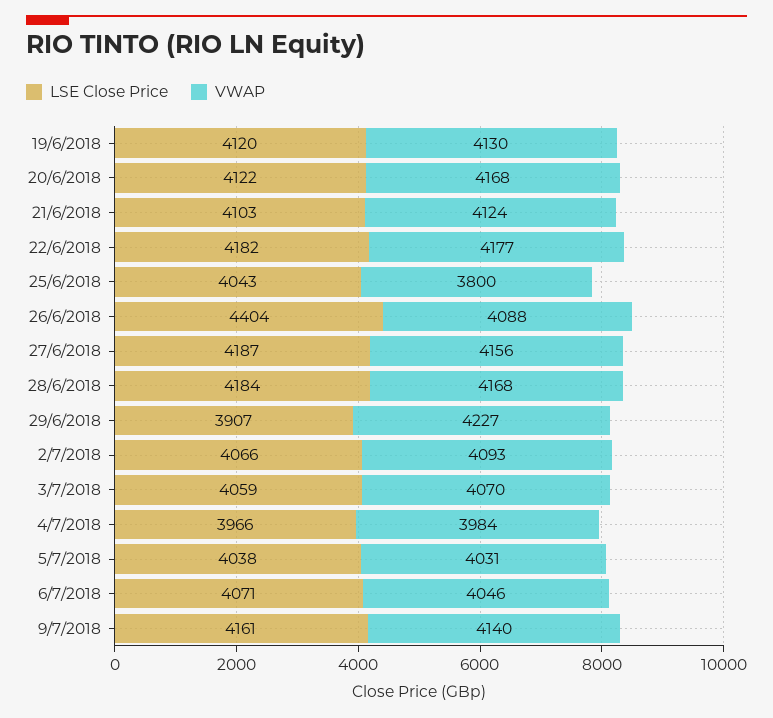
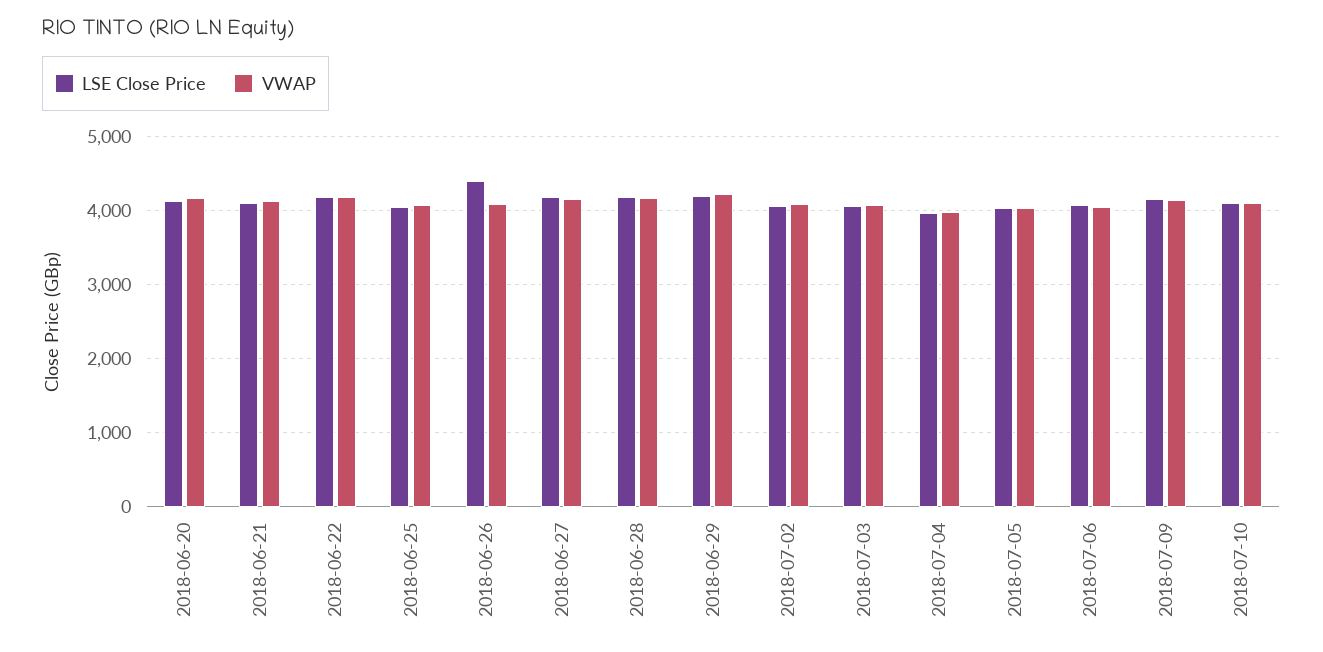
LSE Close Price, 19/6/2018: 4120 -> none
VWAP, 19/6/2018: 4130 -> none
VWAP, 25/6/2018: 3800 -> 4100
LSE Close Price, 29/6/2018: 3907 -> 4200
LSE Close Price, 2018-07-10: none -> 4100
VWAP, 2018-07-10: none -> 4100

